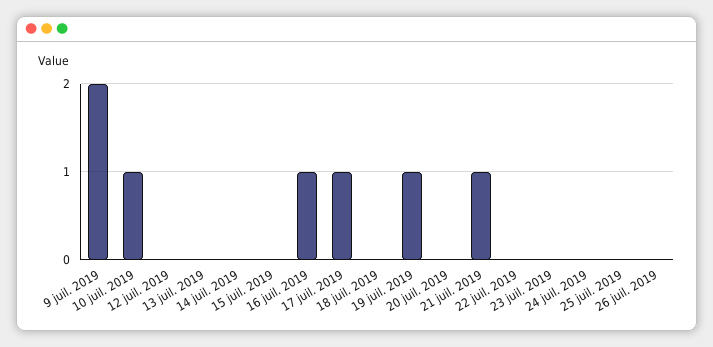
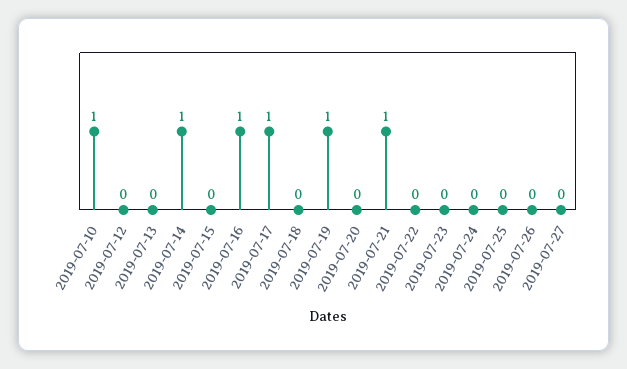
9 juil. 2019: 2 -> none
14 juil. 2019: 0 -> 1
2019-07-27: none -> 0

